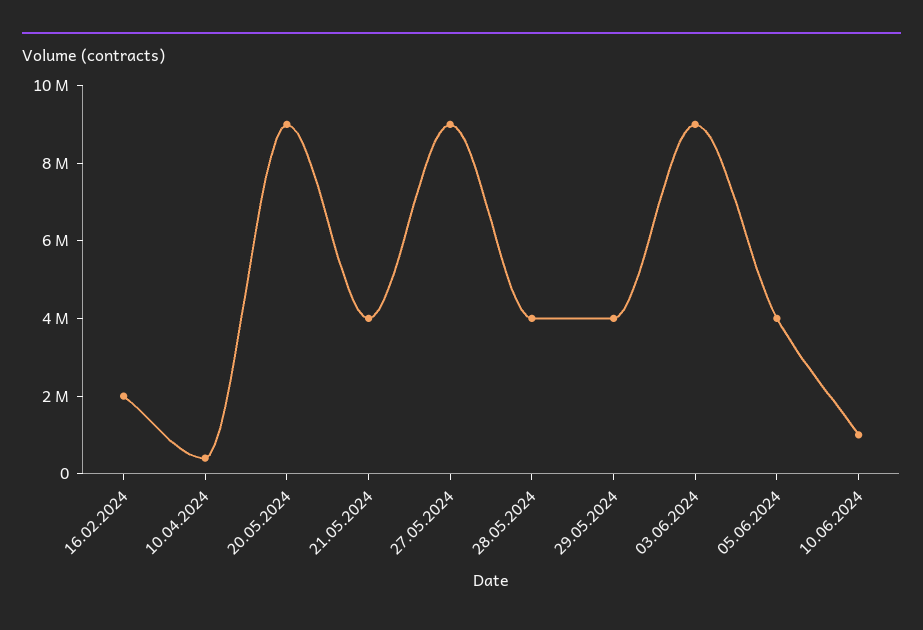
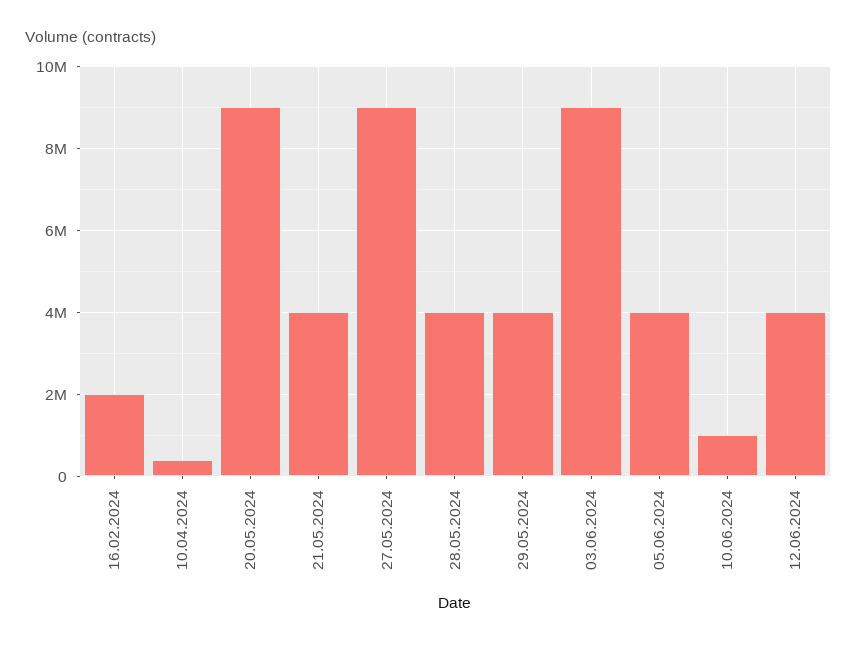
12.06.2024: none -> 4000000

